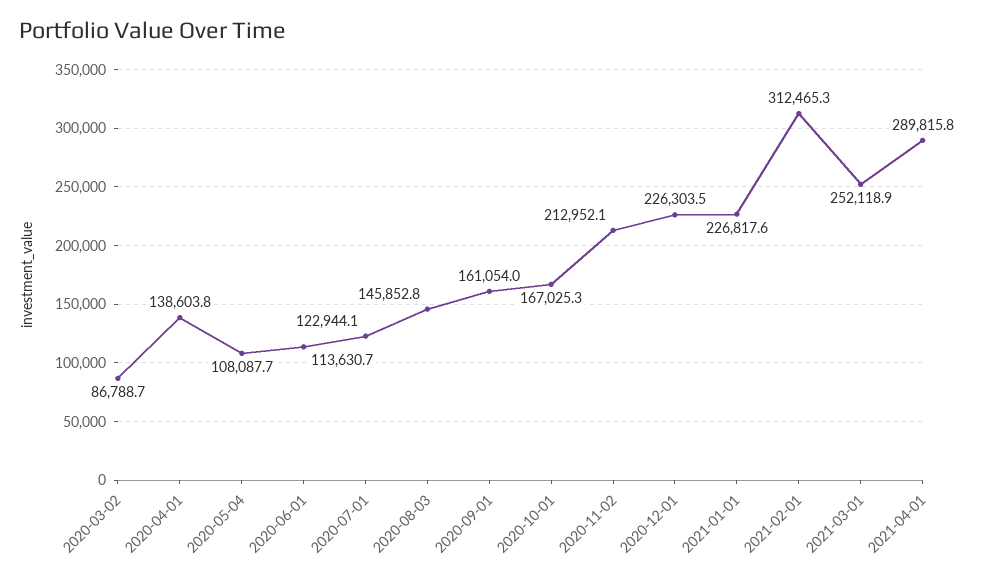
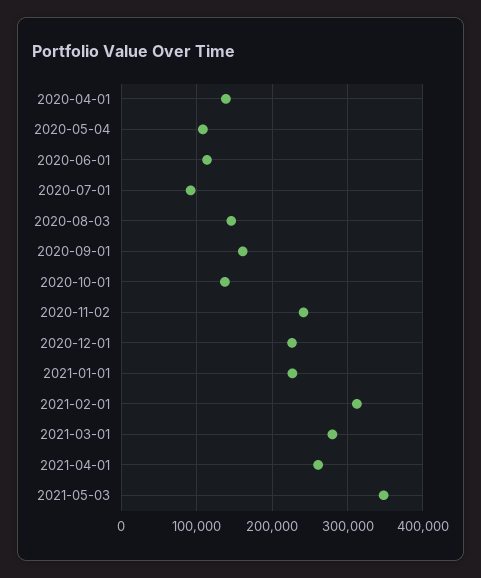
2020-03-02: 86788.7 -> none
2020-07-01: 122944.1 -> 90000
2020-10-01: 167025.3 -> 140000
2020-11-02: 212952.1 -> 240000
2021-03-01: 252118.9 -> 280000
2021-04-01: 289815.8 -> 260000
2021-05-03: none -> 350000

